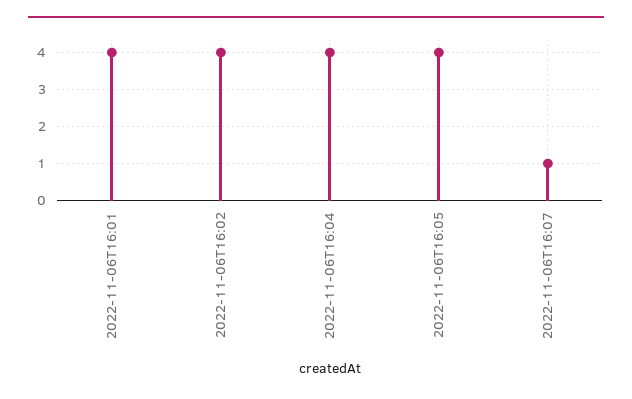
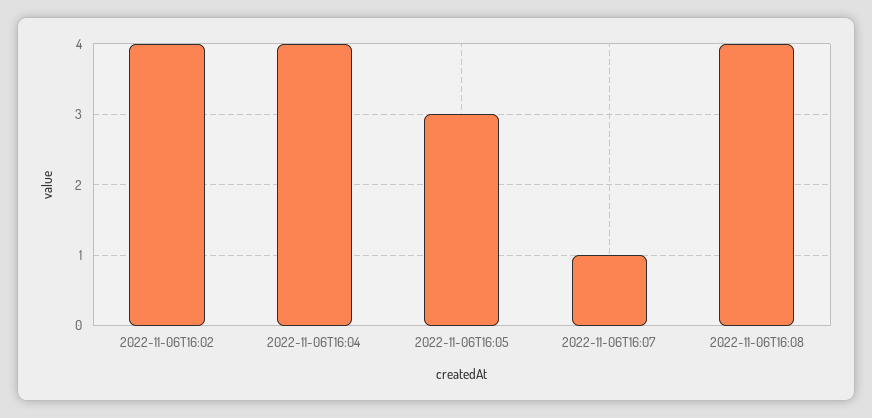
2022-11-06T16:01: 4 -> none
2022-11-06T16:05: 4 -> 3
2022-11-06T16:08: none -> 4

